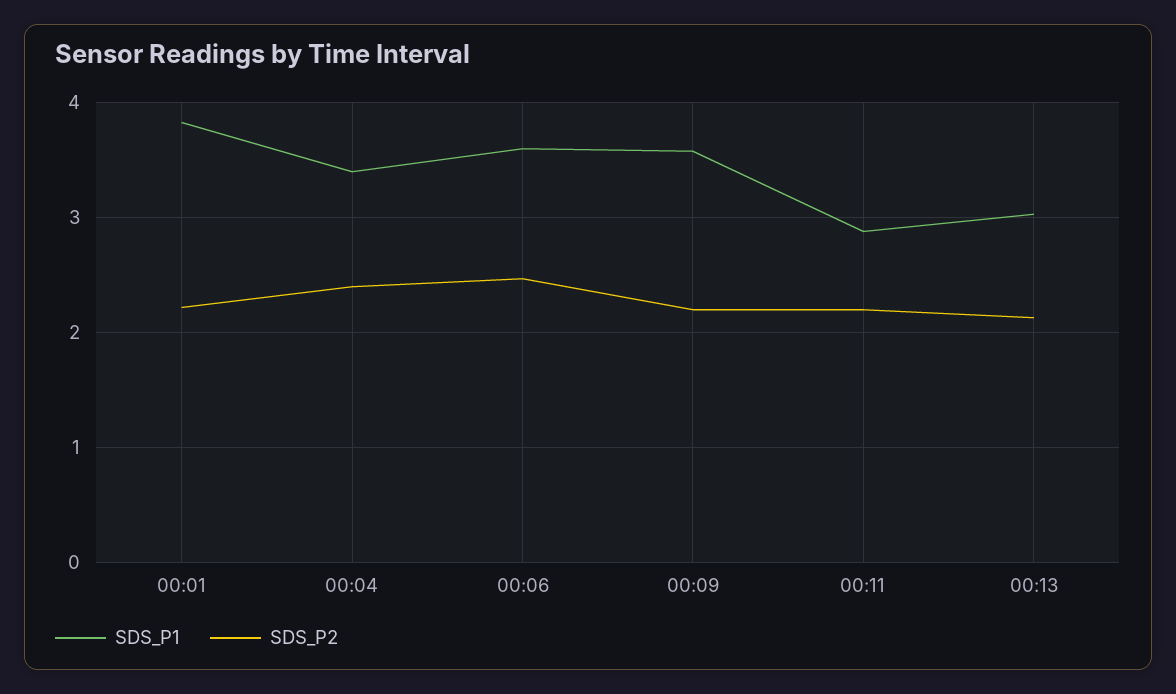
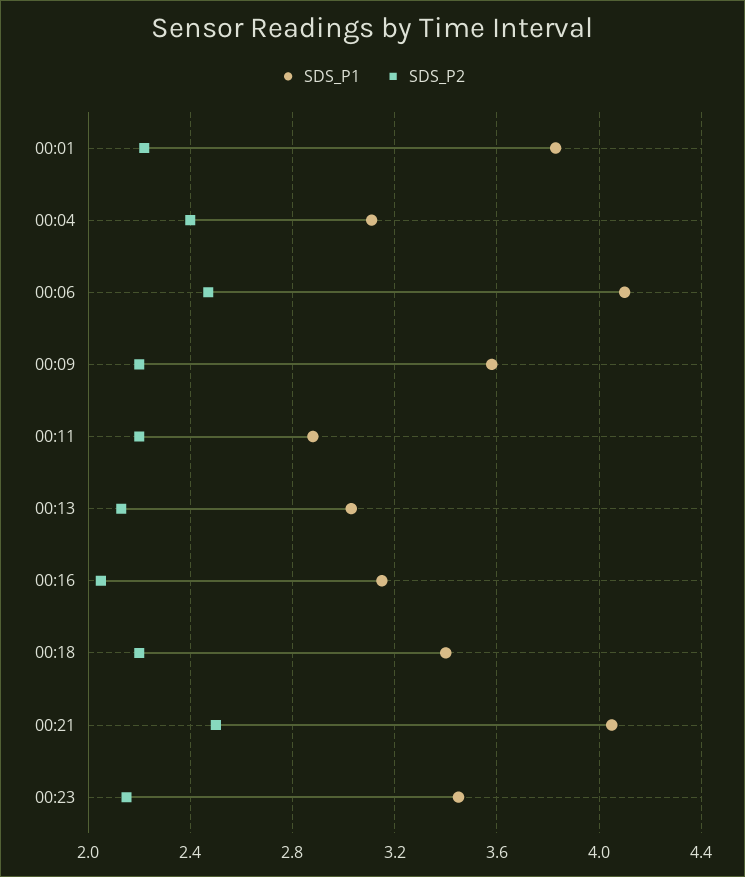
SDS_P1, 00:04: 3.4 -> 3.1
SDS_P1, 00:06: 3.6 -> 4.1
SDS_P1, 00:16: none -> 3.15
SDS_P2, 00:16: none -> 2.05
SDS_P1, 00:18: none -> 3.4
SDS_P2, 00:18: none -> 2.2
SDS_P1, 00:21: none -> 4.05
SDS_P2, 00:21: none -> 2.5
SDS_P1, 00:23: none -> 3.45
SDS_P2, 00:23: none -> 2.15

